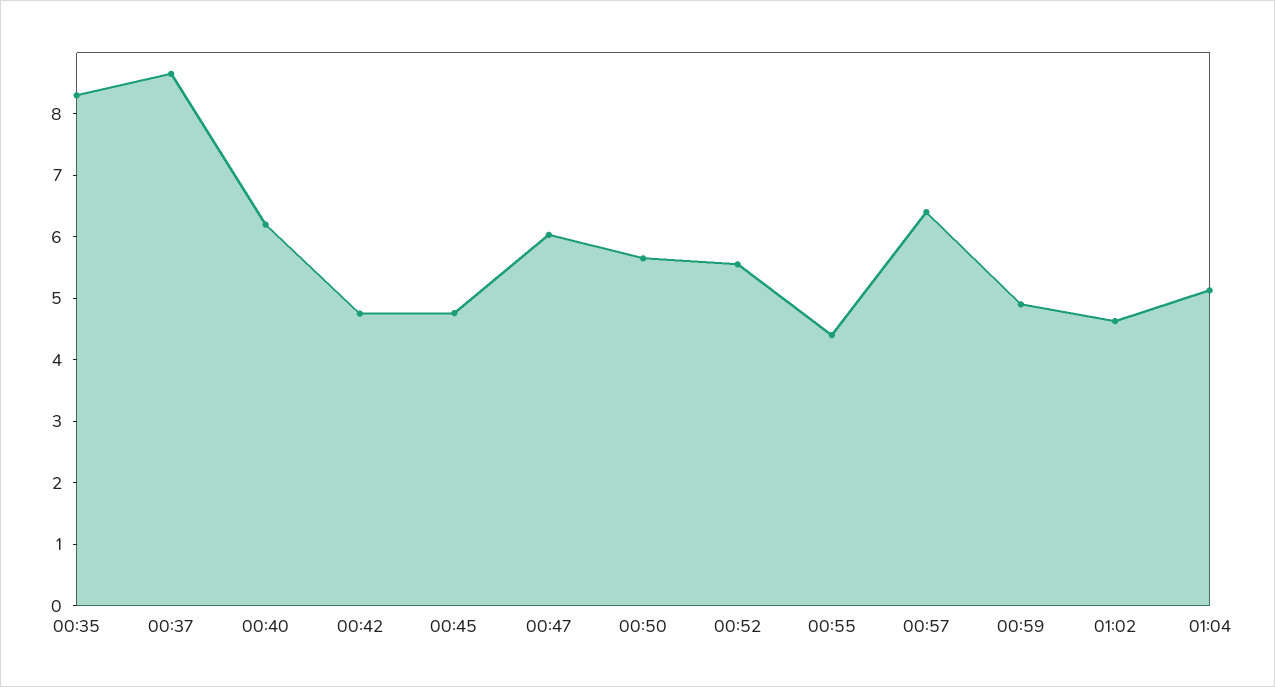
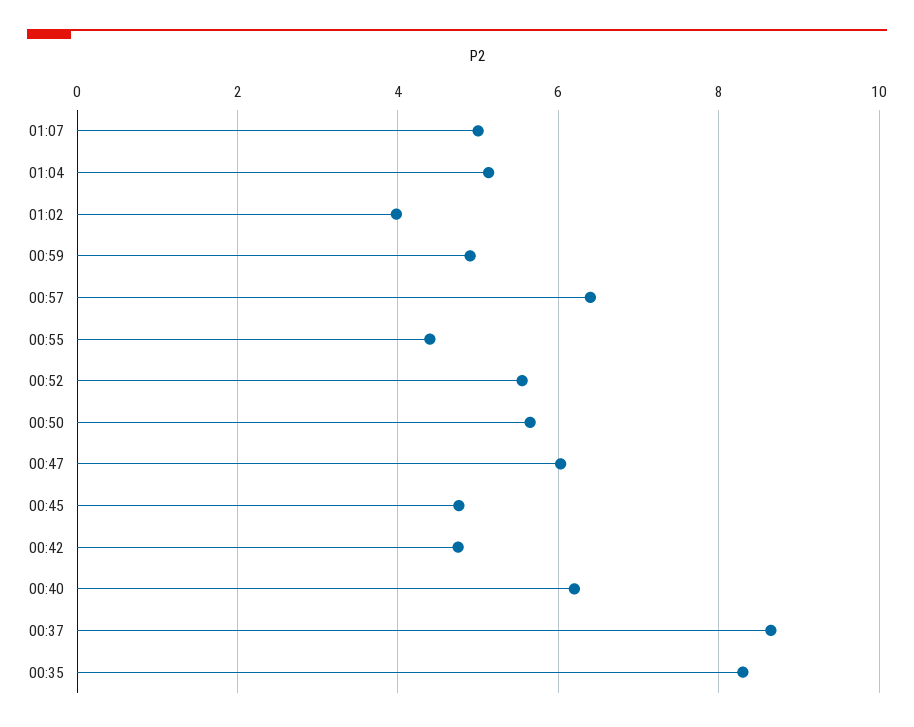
01:02: 4.6 -> 4
01:07: none -> 5

